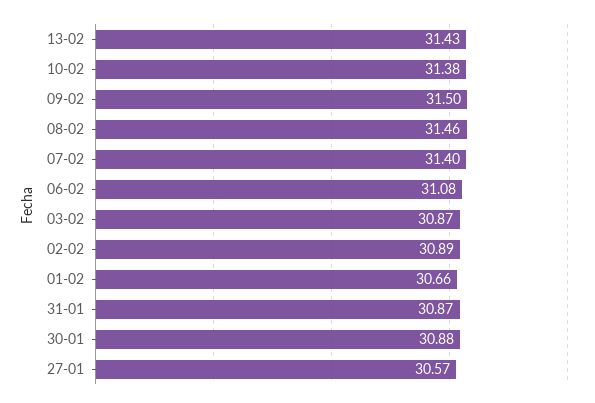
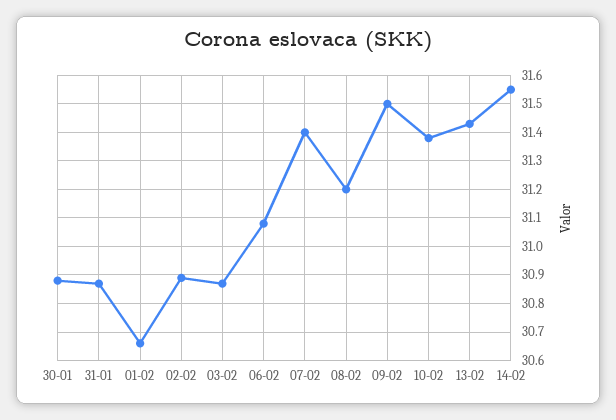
08-02: 31.46 -> 31.2
27-01: 30.57 -> none
14-02: none -> 31.55

